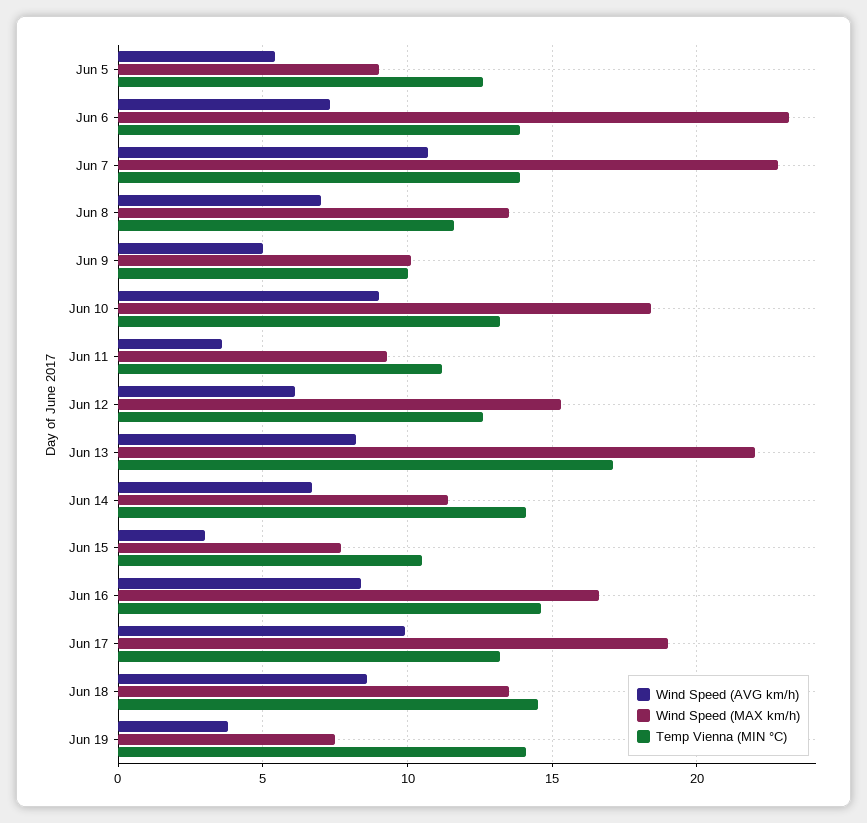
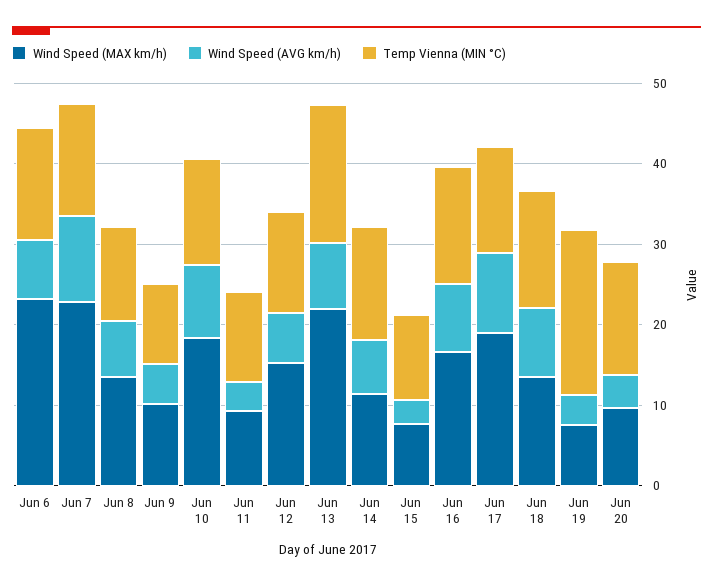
Wind Speed (AVG km/h), Jun 5: 5.5 -> none
Wind Speed (MAX km/h), Jun 5: 9 -> none
Temp Vienna (MIN °C), Jun 5: 12.5 -> none
Temp Vienna (MIN °C), Jun 19: 14 -> 20
Wind Speed (MAX km/h), Jun 20: none -> 10
Wind Speed (AVG km/h), Jun 20: none -> 4
Temp Vienna (MIN °C), Jun 20: none -> 14

